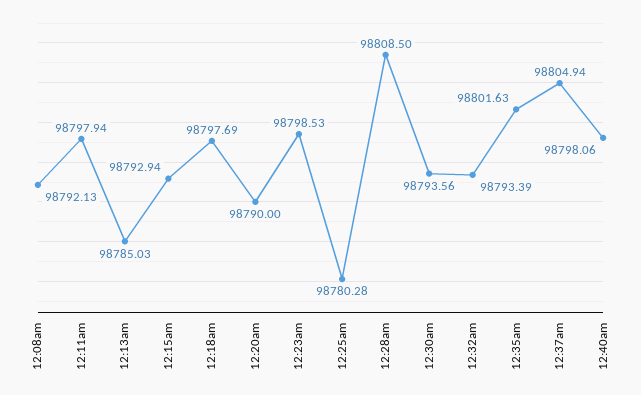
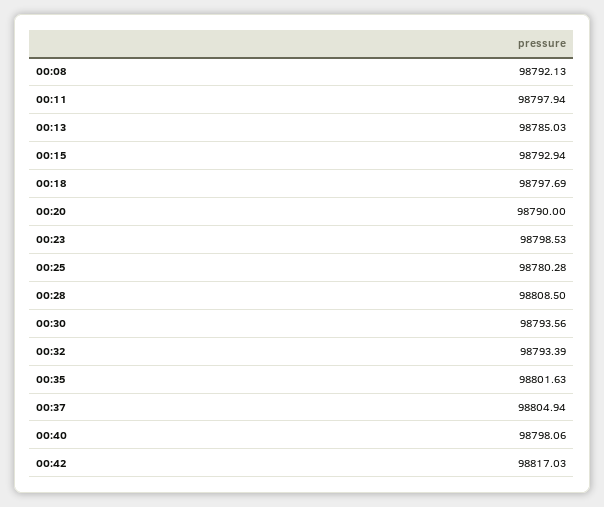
00:42: none -> 98817.03

